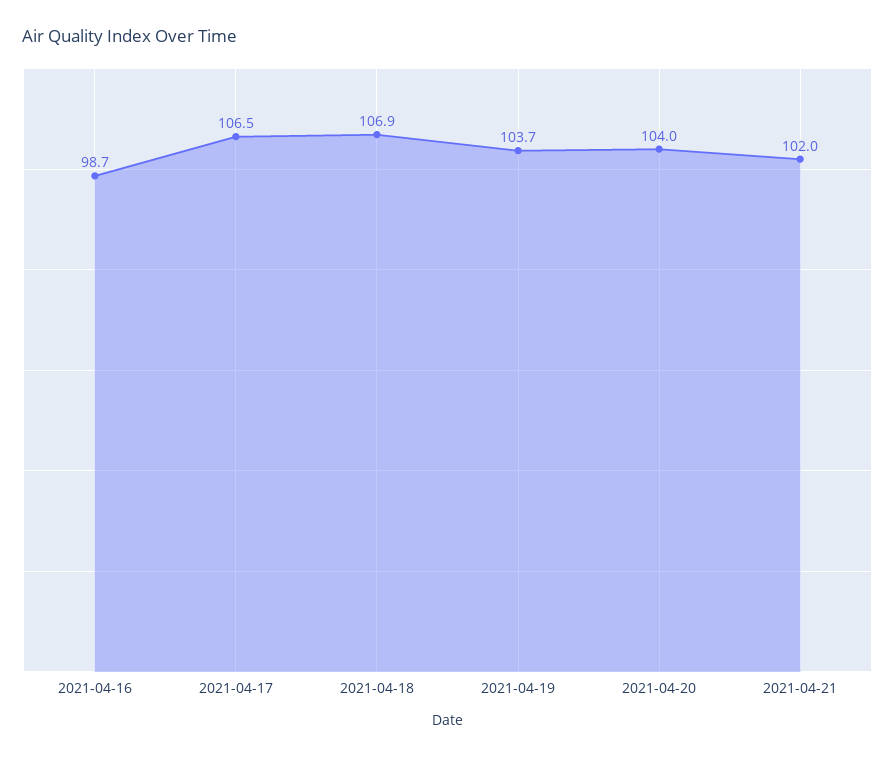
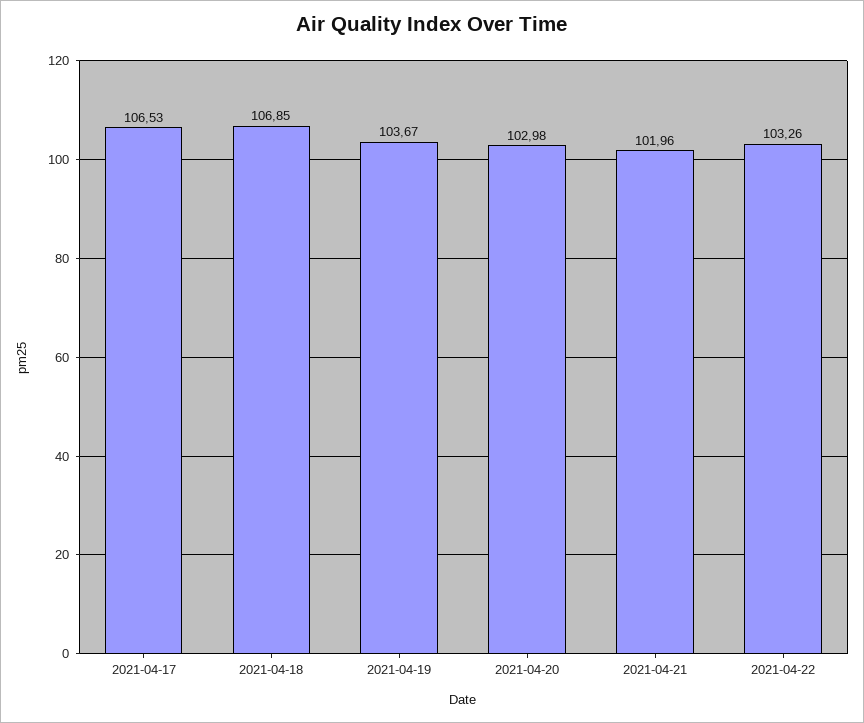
2021-04-16: 98.7 -> none
2021-04-20: 104 -> 102.98
2021-04-22: none -> 103.26

